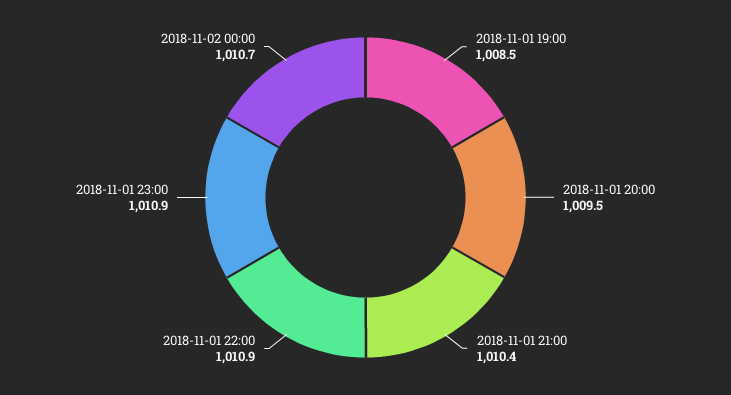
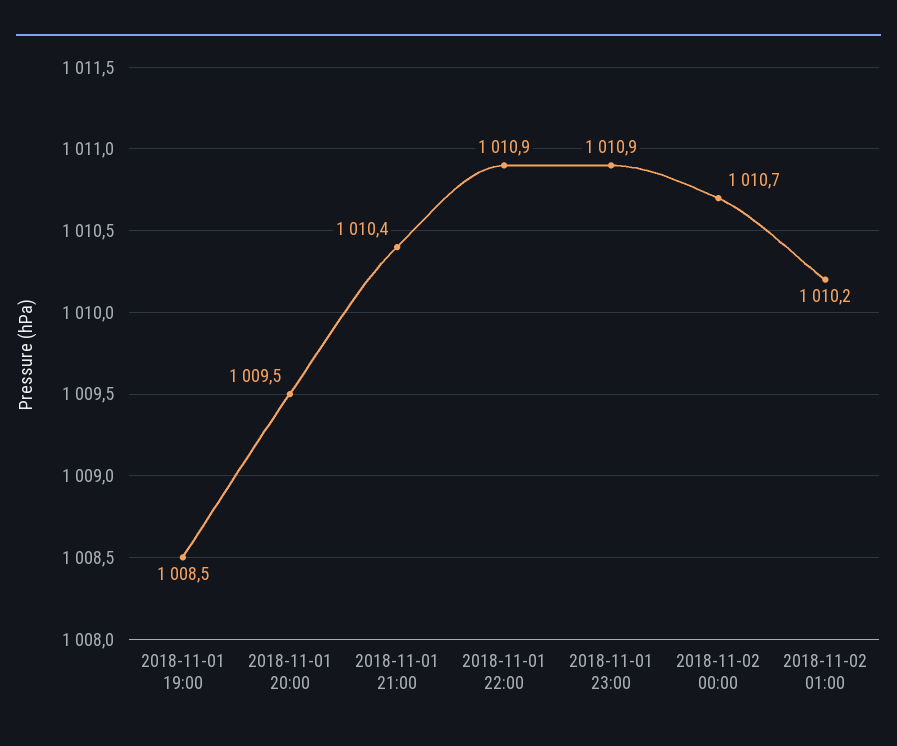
2018-11-02 01:00: none -> 1010.2

